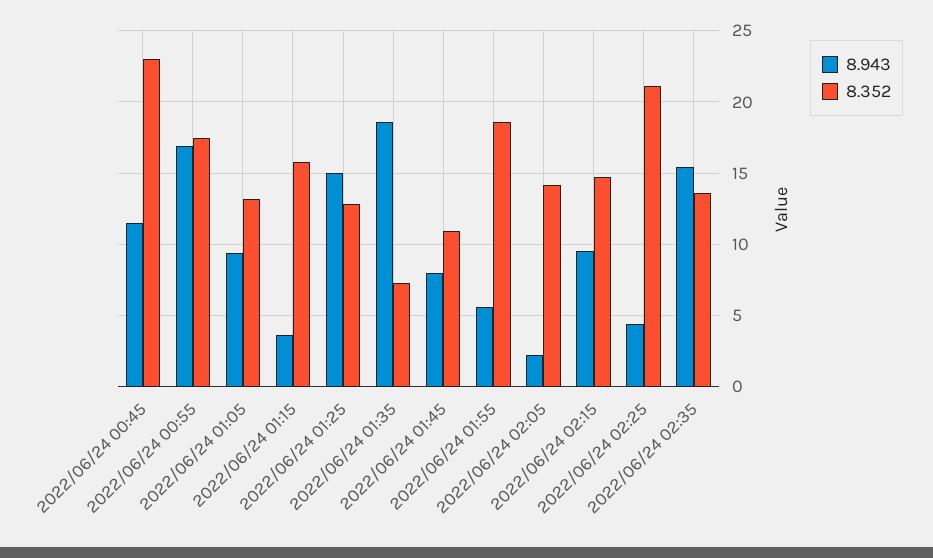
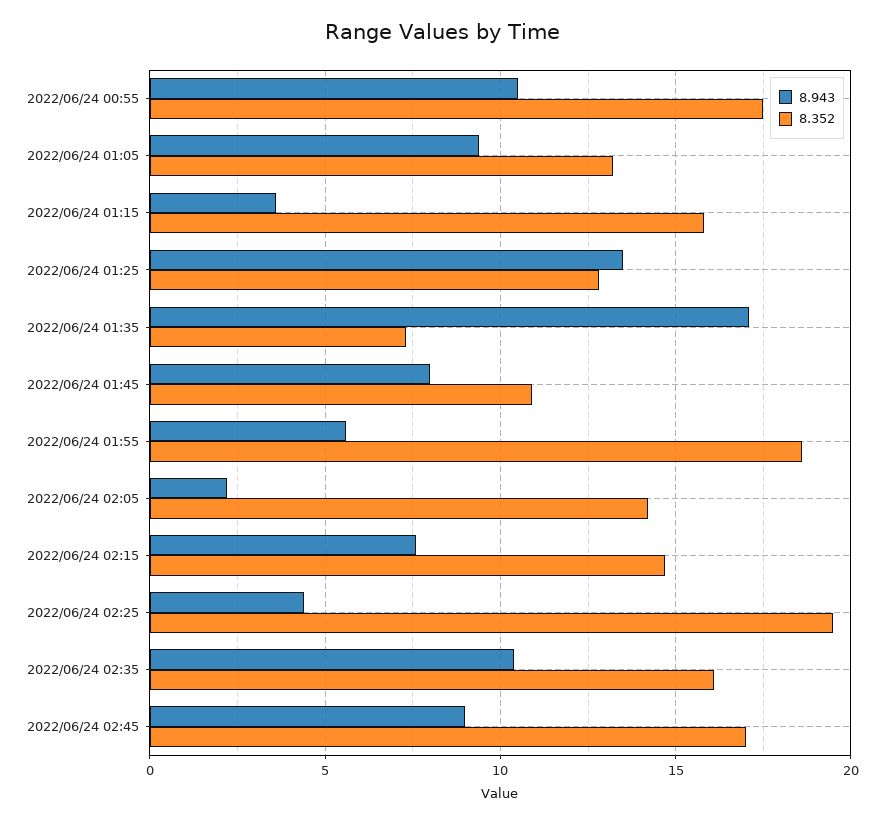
8.943, 2022/06/24 00:45: 11.5 -> none
8.352, 2022/06/24 00:45: 23 -> none
8.943, 2022/06/24 00:55: 17 -> 10.5
8.943, 2022/06/24 01:25: 15 -> 13.5
8.943, 2022/06/24 01:35: 18.5 -> 17
8.943, 2022/06/24 02:15: 9.5 -> 7.5
8.352, 2022/06/24 02:25: 21 -> 19.5
8.943, 2022/06/24 02:35: 15.5 -> 10.5
8.352, 2022/06/24 02:35: 13.5 -> 16
8.943, 2022/06/24 02:45: none -> 9
8.352, 2022/06/24 02:45: none -> 17

